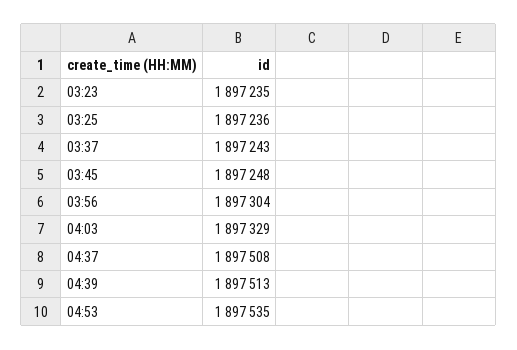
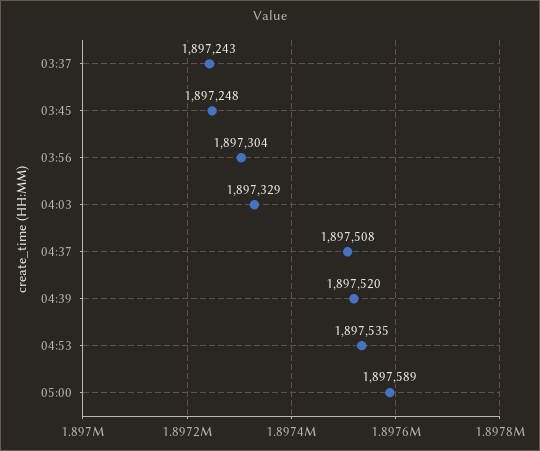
03:23: 1897235 -> none
03:25: 1897236 -> none
04:39: 1897513 -> 1897520
05:00: none -> 1897589

